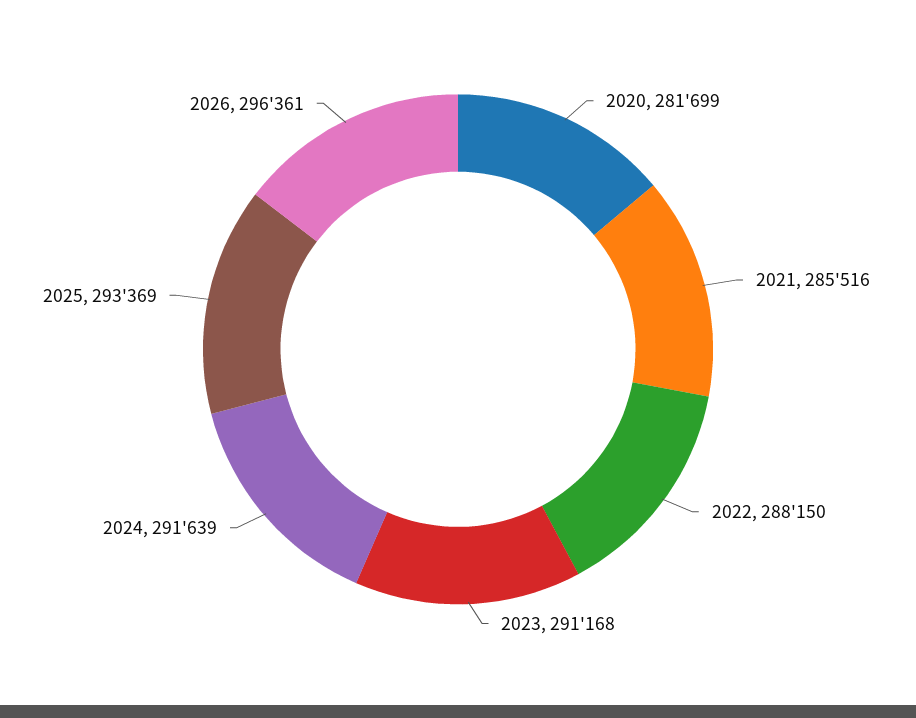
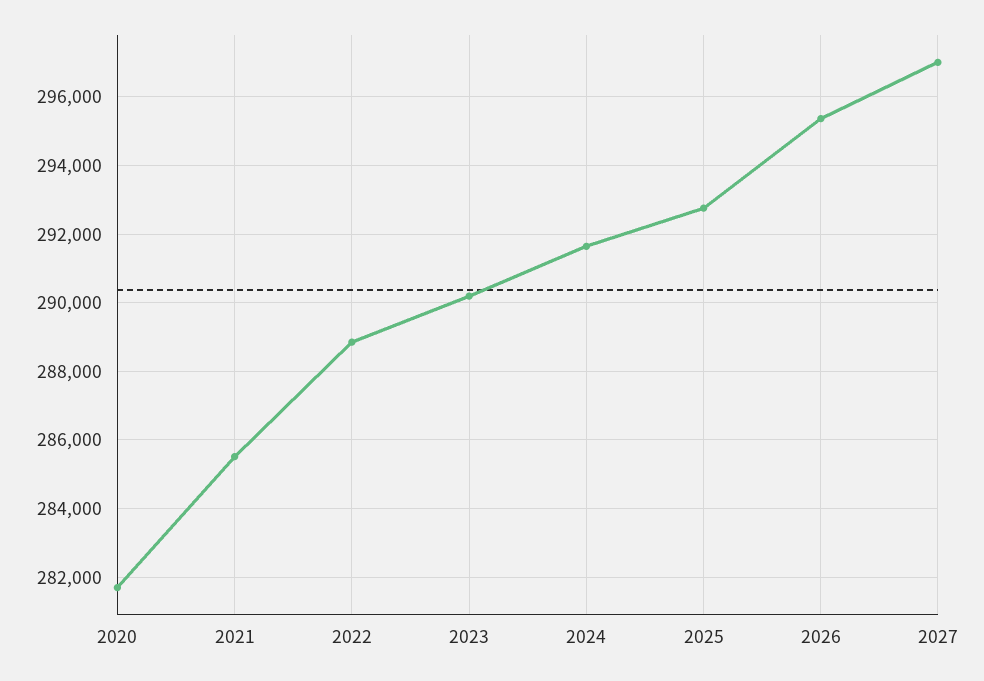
2022: 288150 -> 288800
2023: 291168 -> 290200
2025: 293369 -> 292800
2026: 296361 -> 295400
2027: none -> 297000

